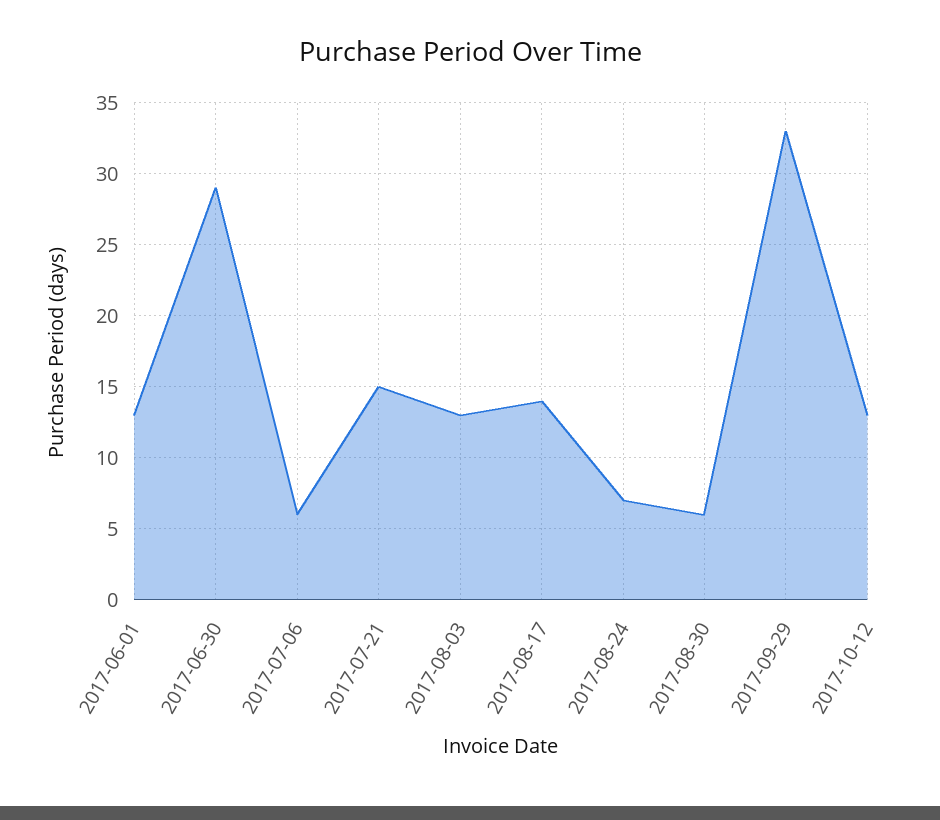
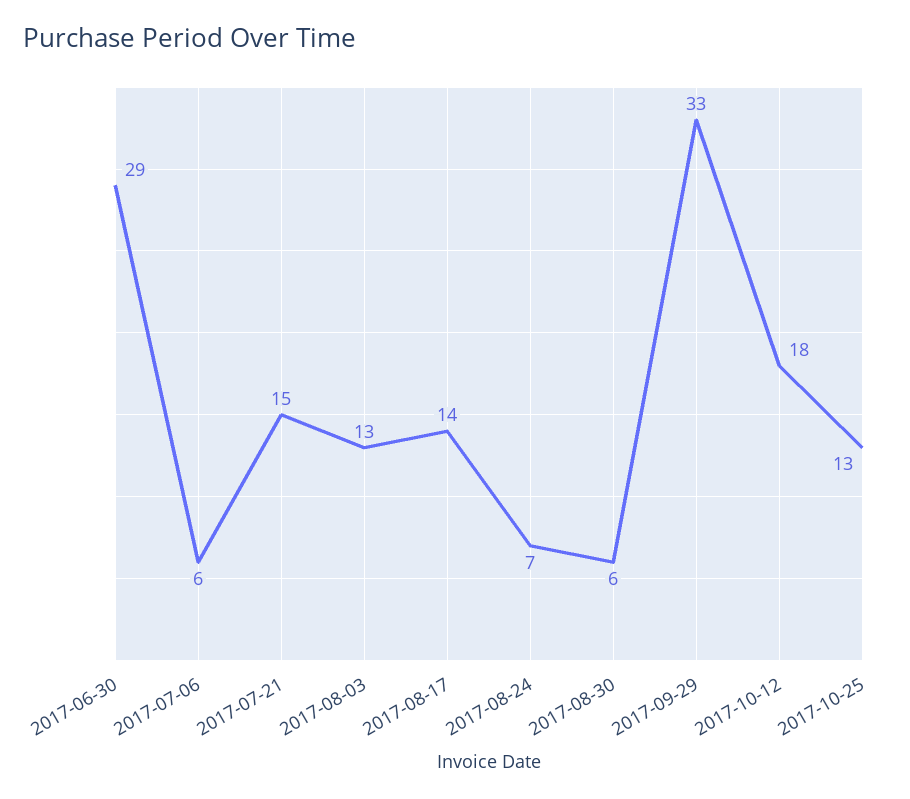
2017-06-01: 13 -> none
2017-10-12: 13 -> 18
2017-10-25: none -> 13

